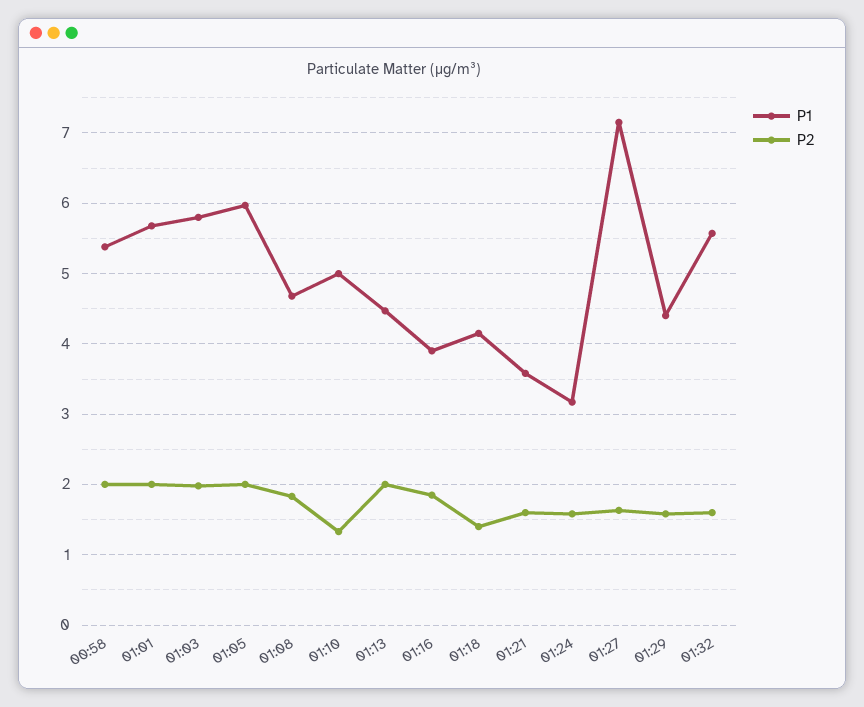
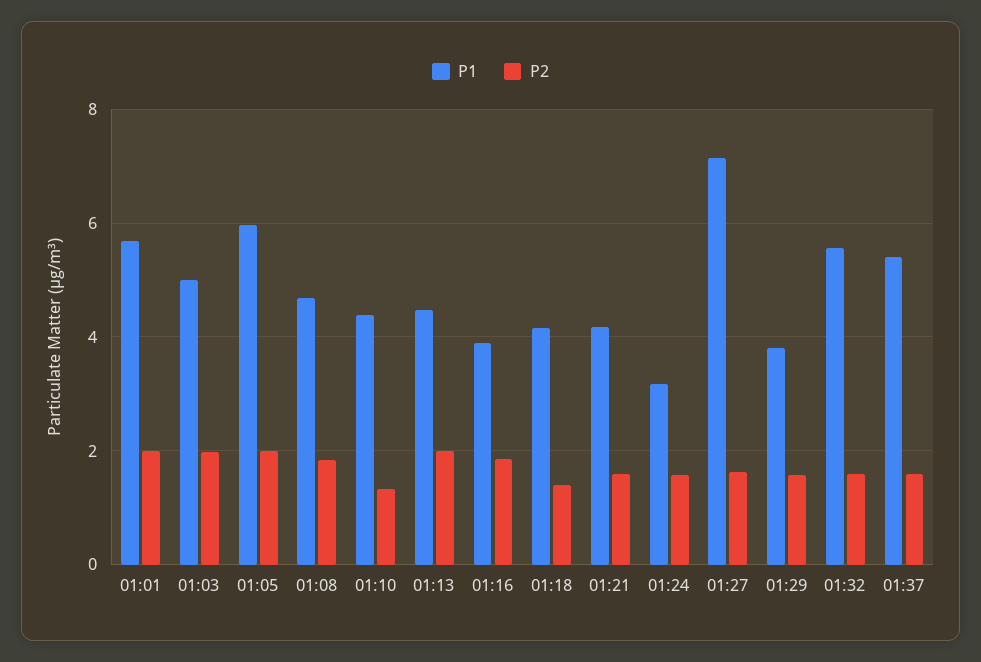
P1, 00:58: 5.4 -> none
P2, 00:58: 2 -> none
P1, 01:03: 5.8 -> 5
P1, 01:10: 5 -> 4.4
P1, 01:21: 3.6 -> 4.2
P1, 01:29: 4.4 -> 3.8
P1, 01:37: none -> 5.4
P2, 01:37: none -> 1.6

